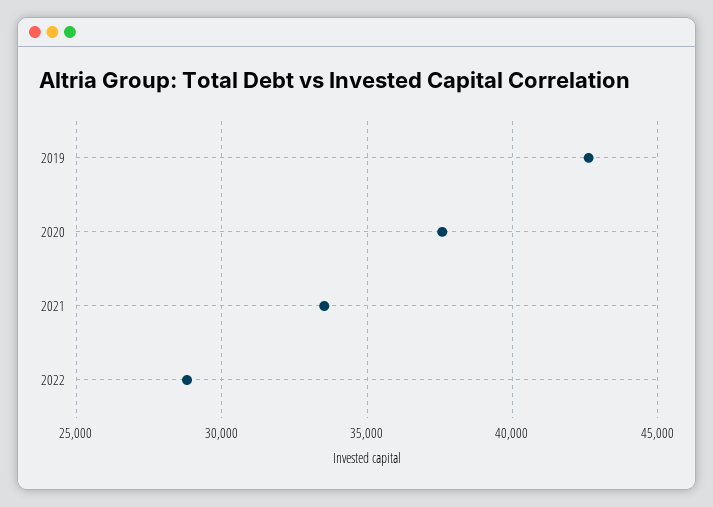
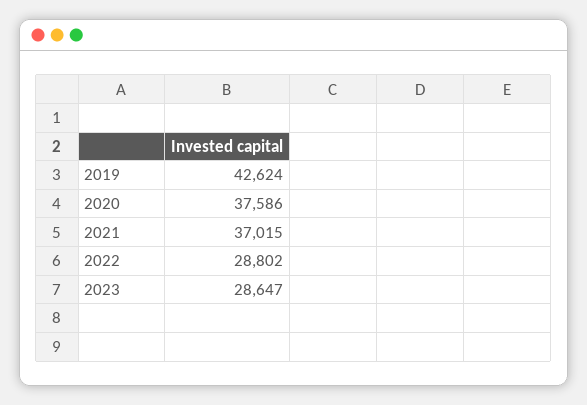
2021: 33500 -> 37015
2023: none -> 28647

